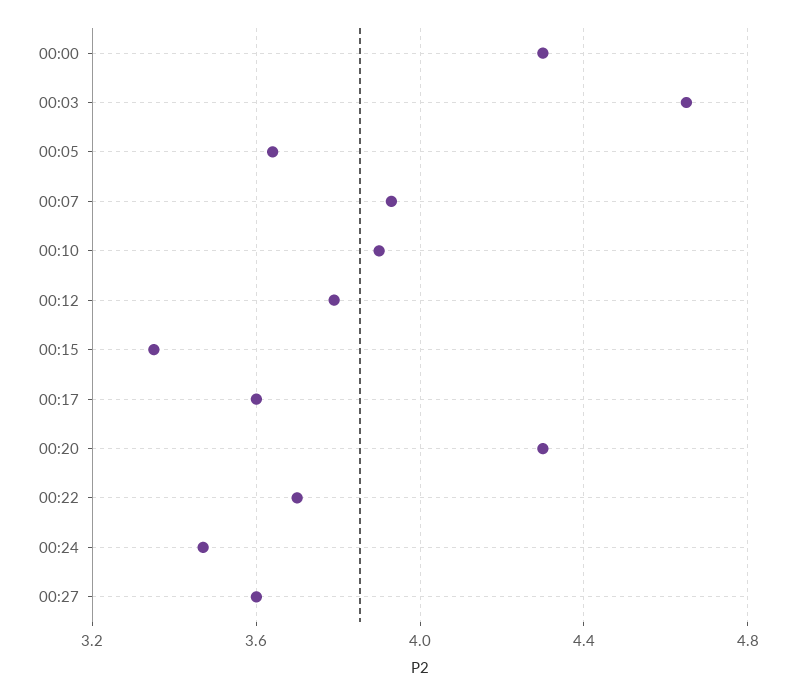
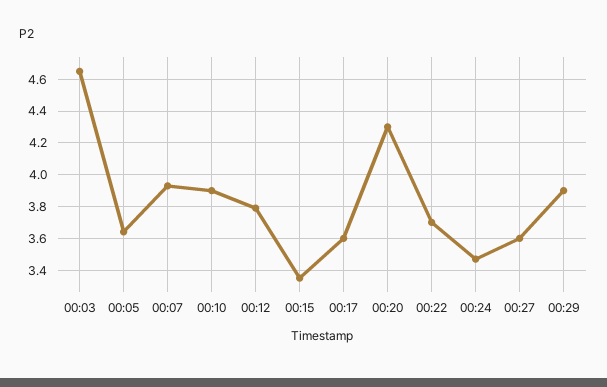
00:00: 4.3 -> none
00:29: none -> 3.9

